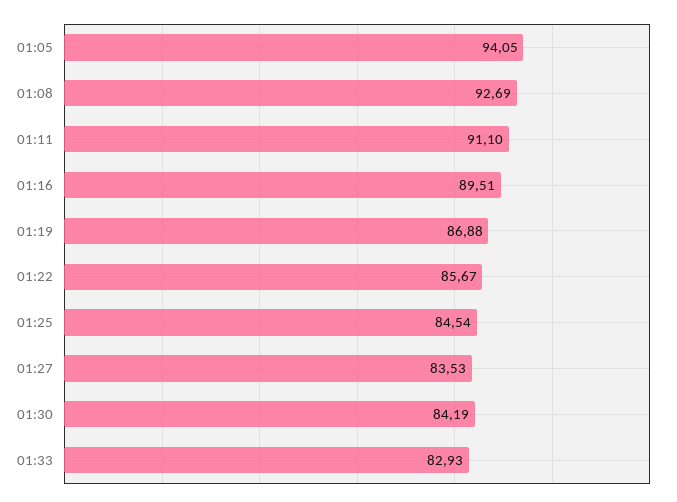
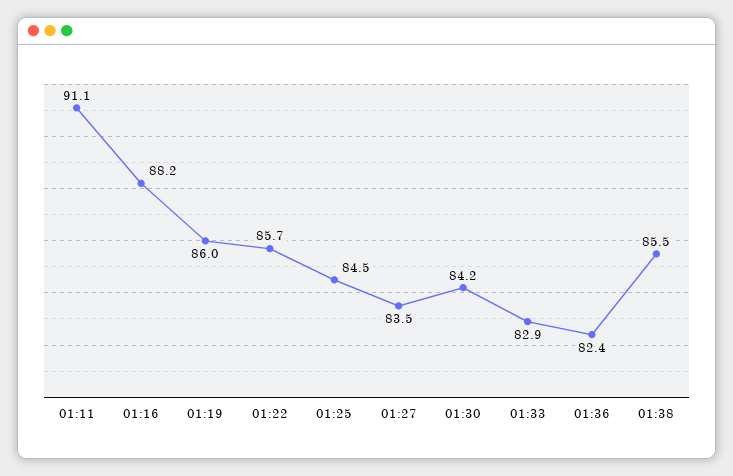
01:05: 94.05 -> none
01:08: 92.69 -> none
01:16: 89.51 -> 88.2
01:19: 86.88 -> 86
01:36: none -> 82.4
01:38: none -> 85.5

